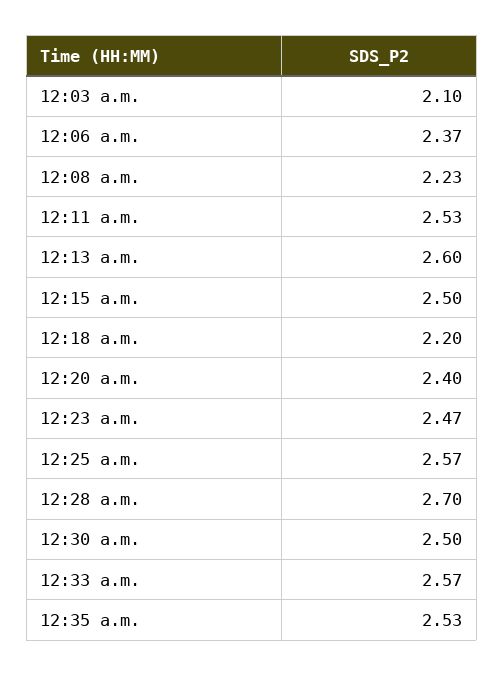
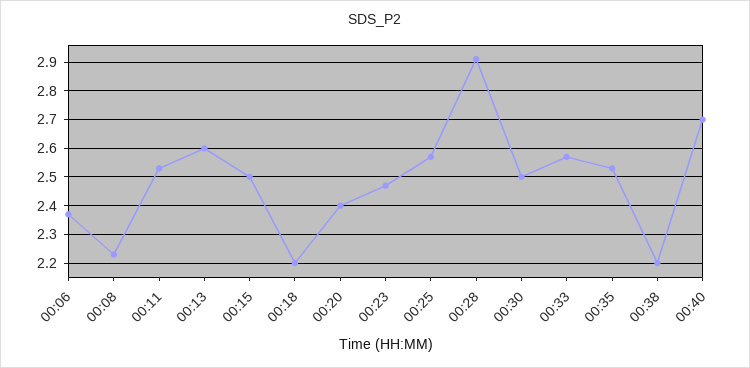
12:03 a.m.: 2.1 -> none
12:28 a.m.: 2.7 -> 2.9
00:38: none -> 2.2
00:40: none -> 2.7

